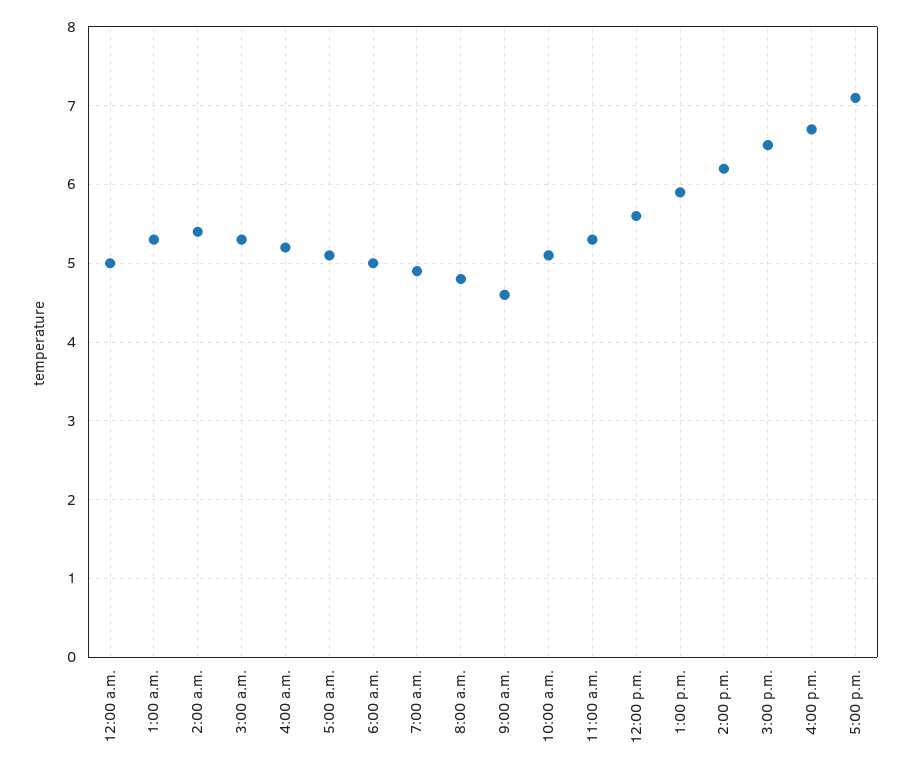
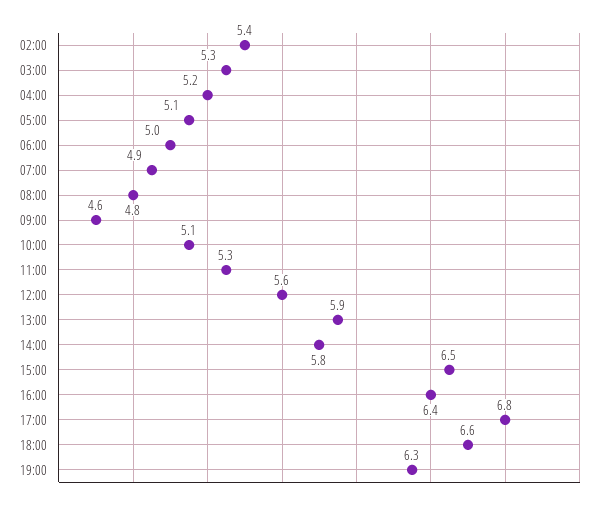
12:00 a.m.: 5 -> none
1:00 a.m.: 5.3 -> none
2:00 p.m.: 6.2 -> 5.8
4:00 p.m.: 6.7 -> 6.4
5:00 p.m.: 7.1 -> 6.8
18:00: none -> 6.6
19:00: none -> 6.3

